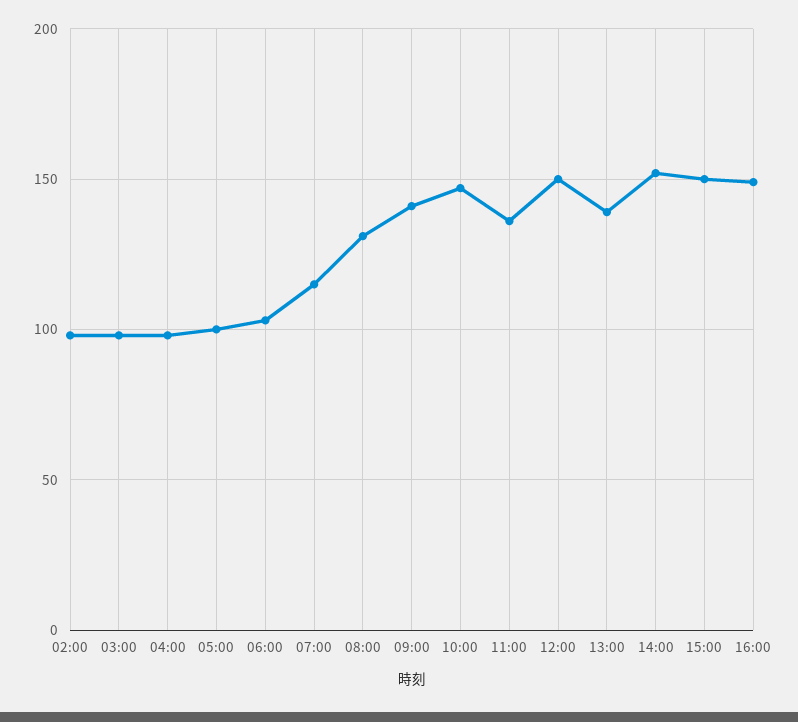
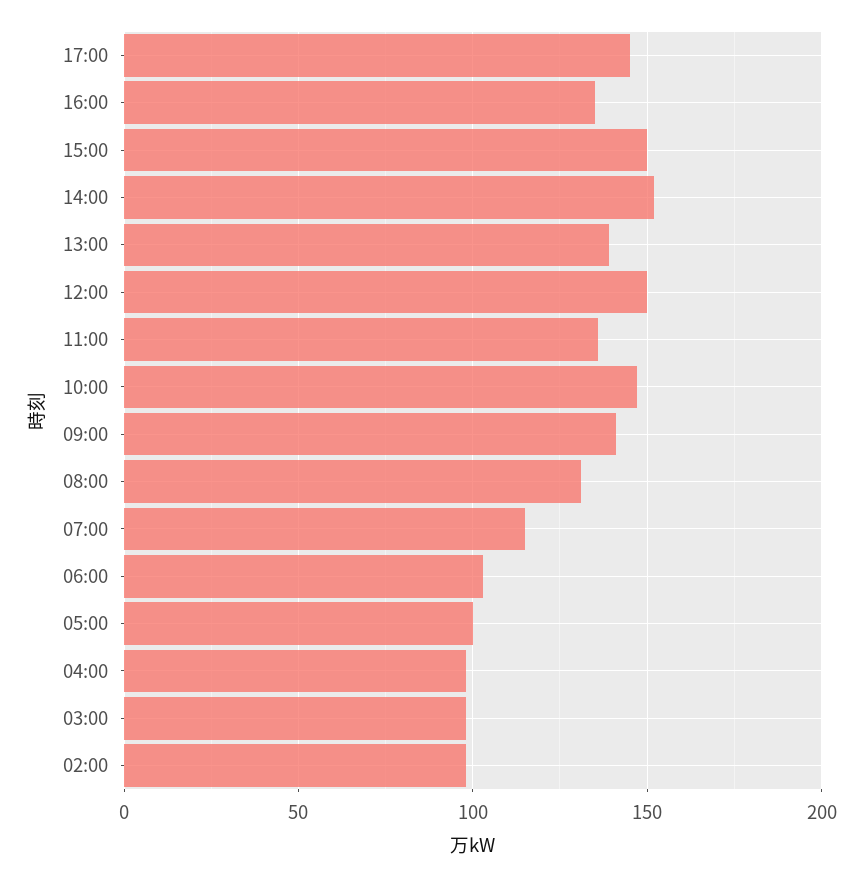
16:00: 150 -> 135
17:00: none -> 145

